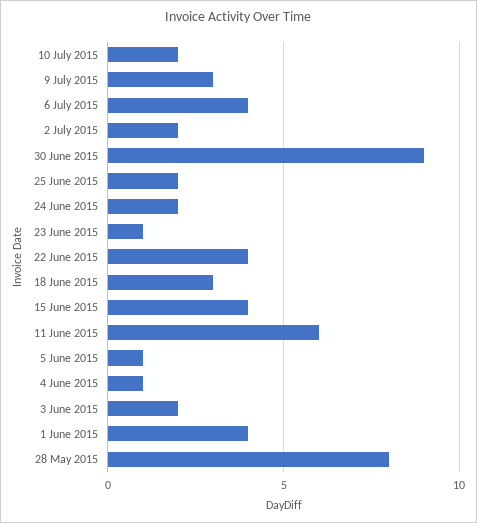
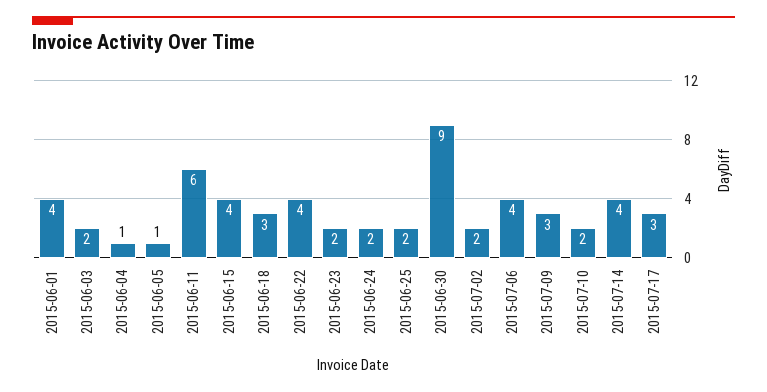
23 June 2015: 1 -> 2
28 May 2015: 8 -> none
2015-07-14: none -> 4
2015-07-17: none -> 3

